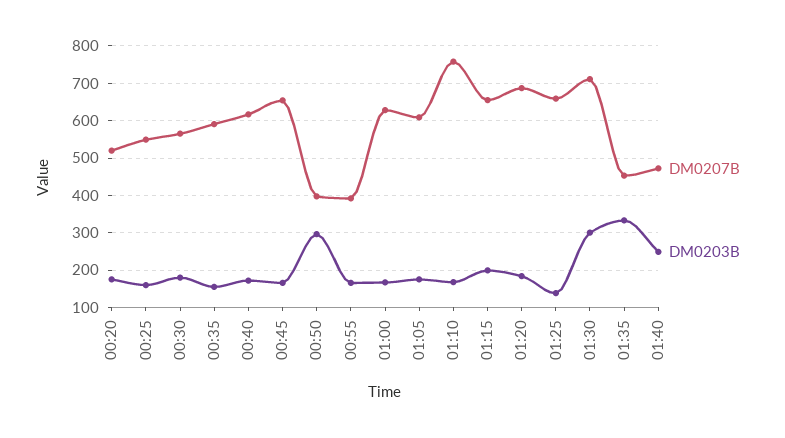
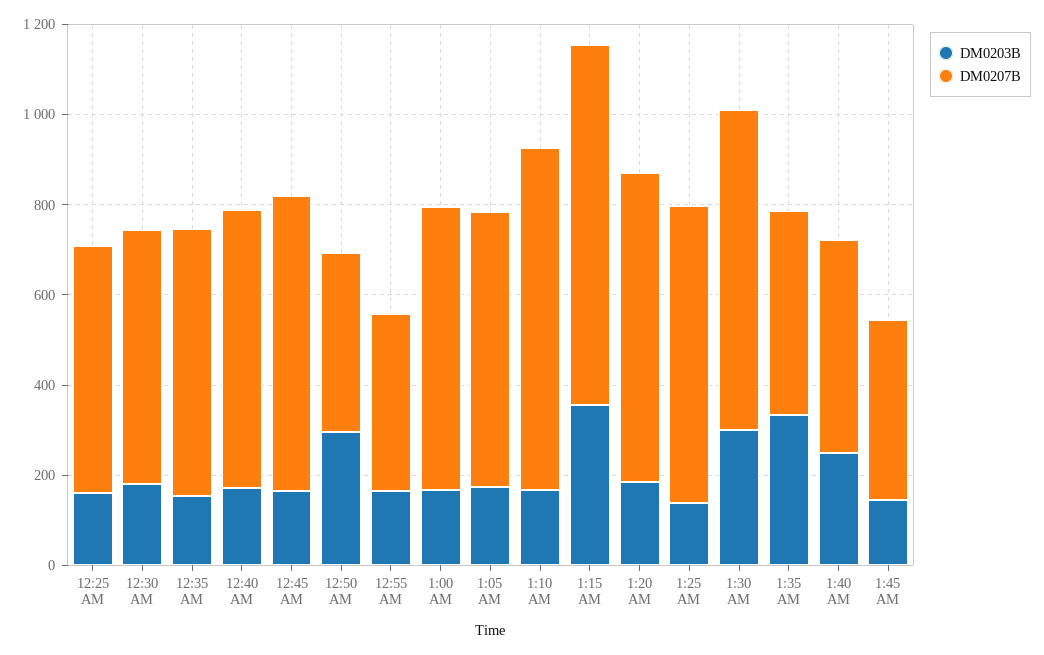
DM0207B, 00:20: 520 -> none
DM0203B, 00:20: 180 -> none
DM0207B, 01:15: 660 -> 800
DM0203B, 01:15: 200 -> 350
DM0203B, 1:45 AM: none -> 150
DM0207B, 1:45 AM: none -> 400

